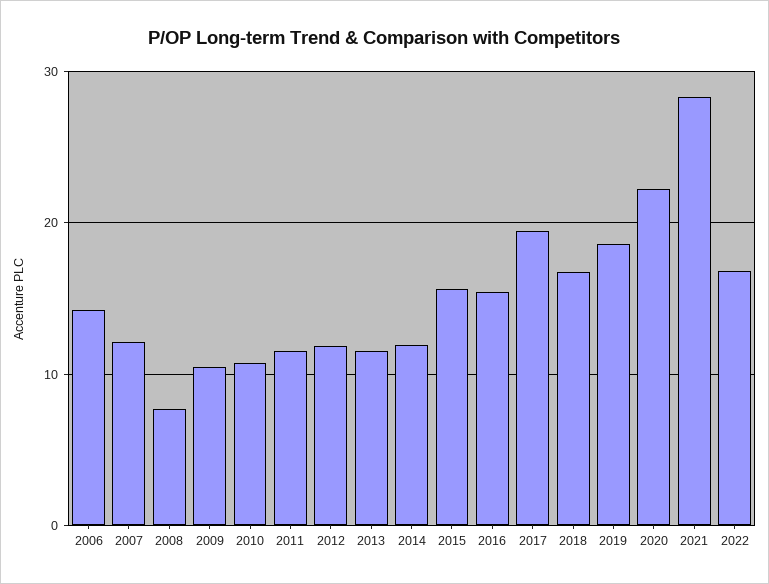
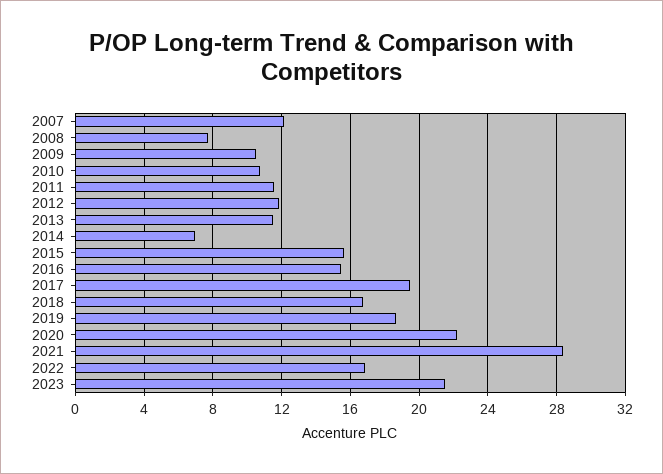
2006: 14 -> none
2014: 12 -> 7
2023: none -> 21.5

